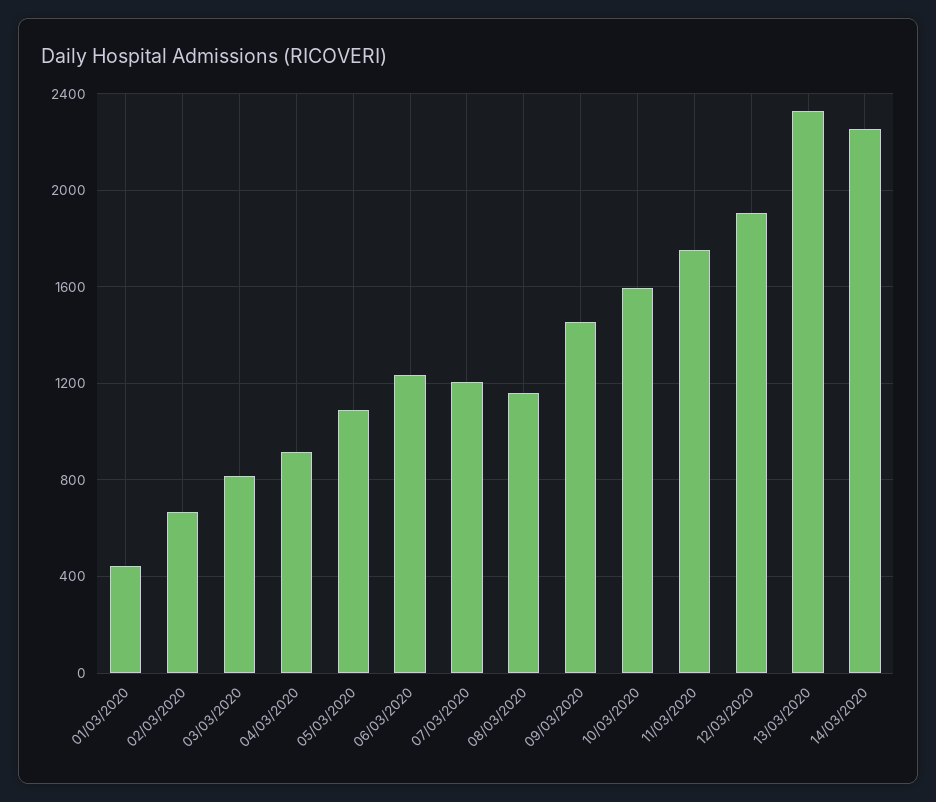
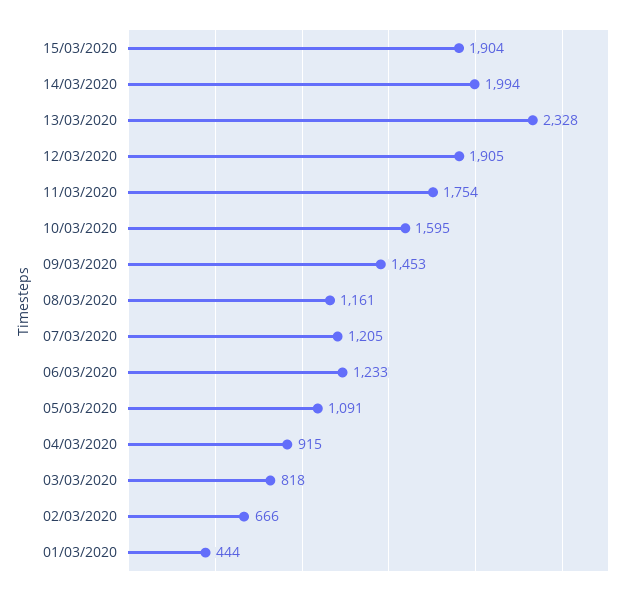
14/03/2020: 2250 -> 1994
15/03/2020: none -> 1904

